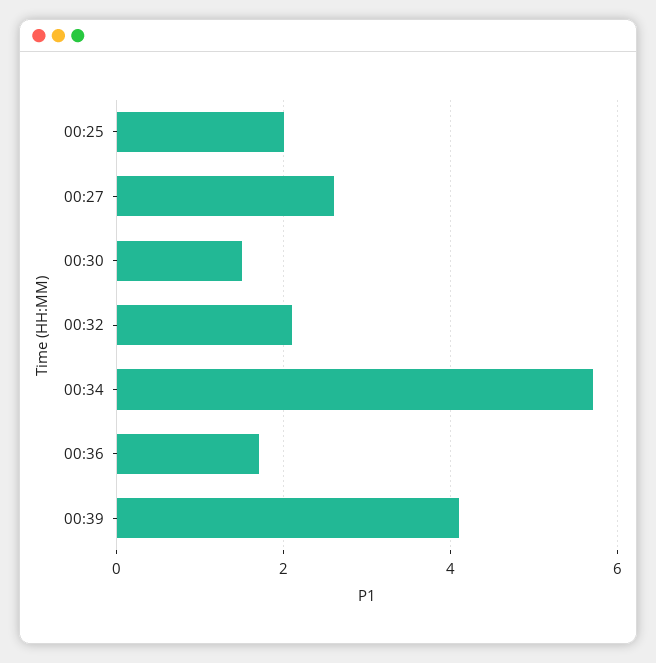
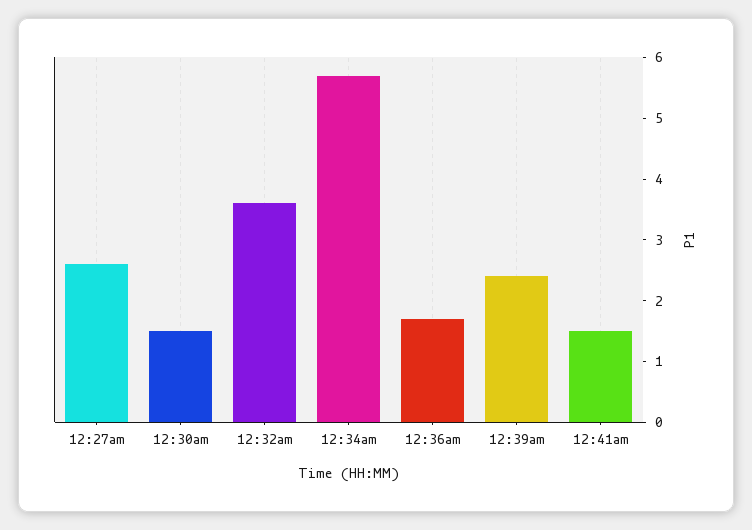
00:25: 2 -> none
00:32: 2 -> 3.5
00:39: 4 -> 2.5
12:41am: none -> 1.5

